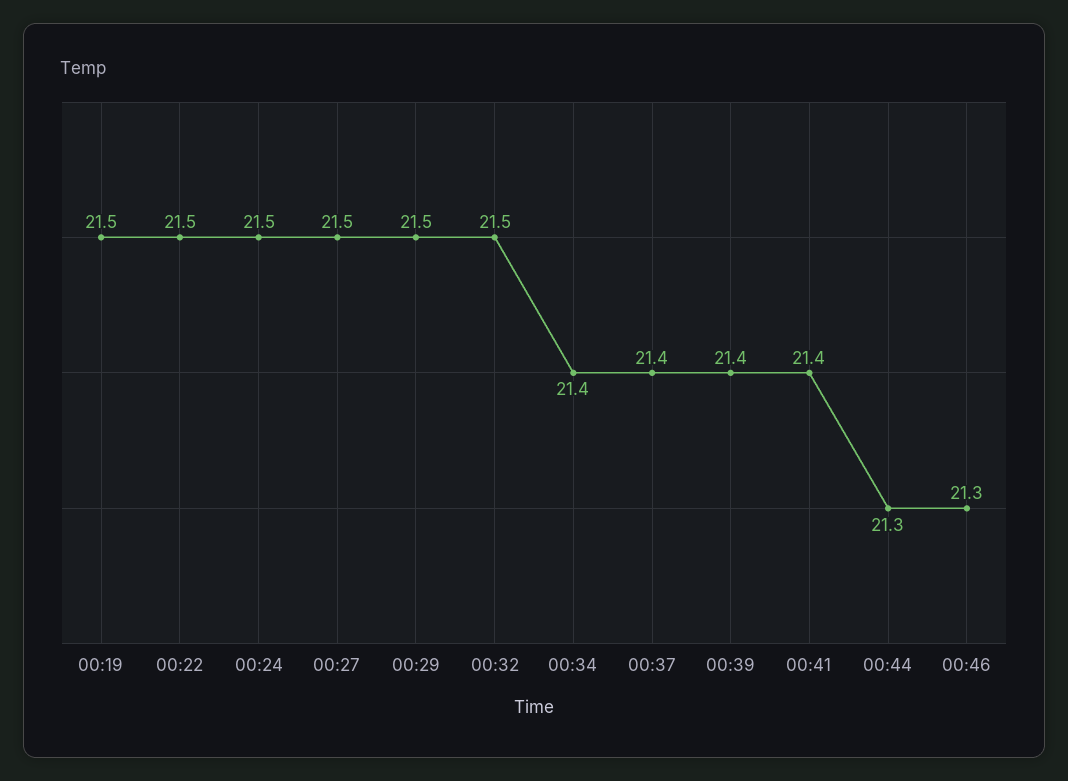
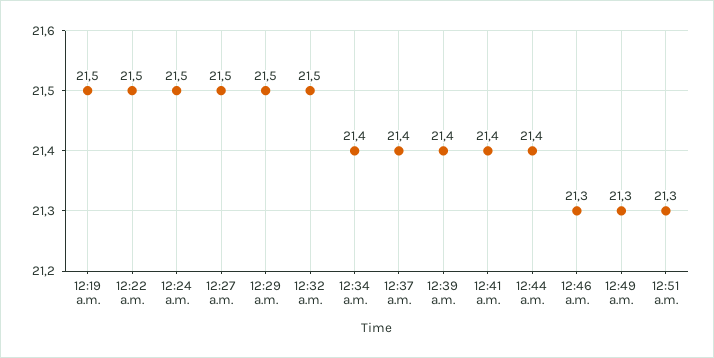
00:44: 21.3 -> 21.4
12:49 a.m.: none -> 21.3
12:51 a.m.: none -> 21.3

